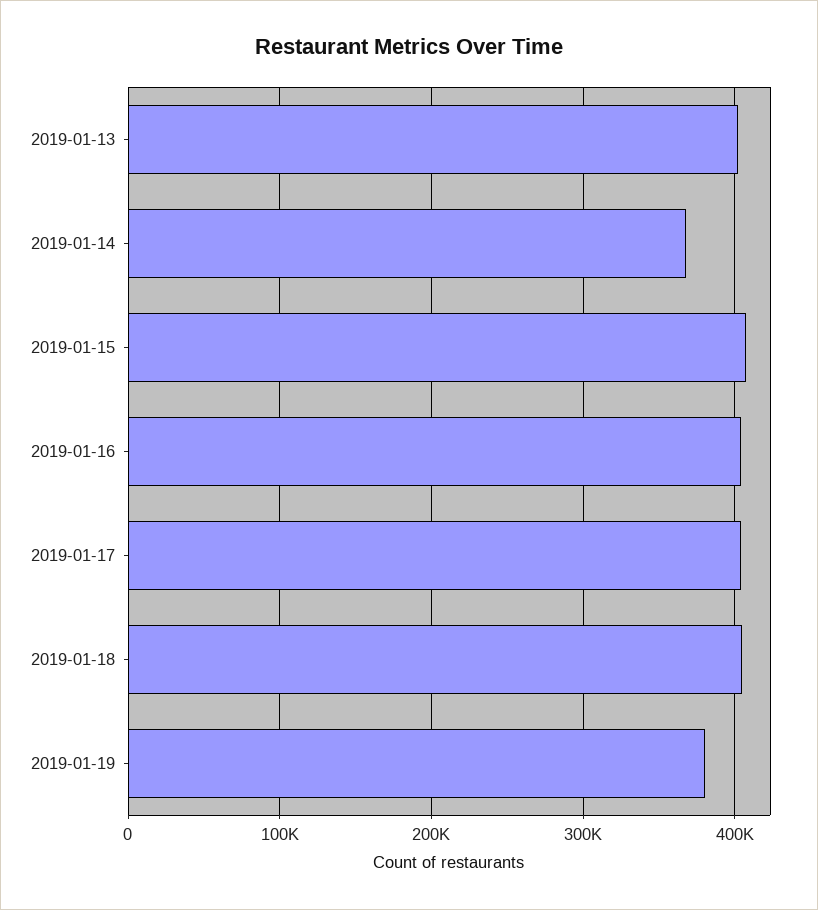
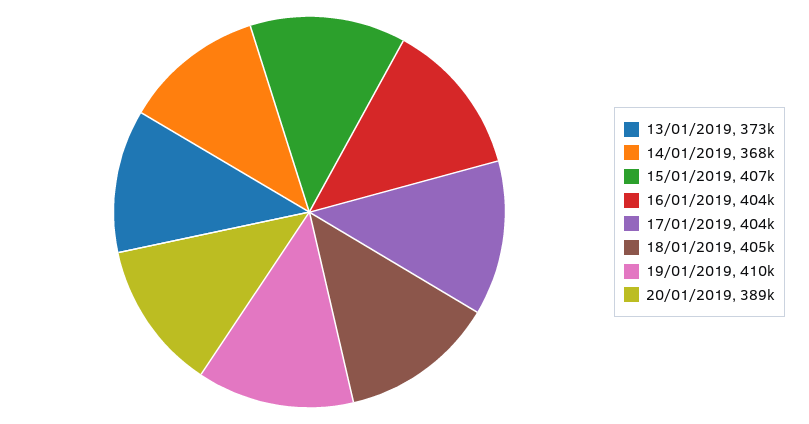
2019-01-13: 400000 -> 373000
2019-01-19: 380000 -> 410000
20/01/2019: none -> 389000

